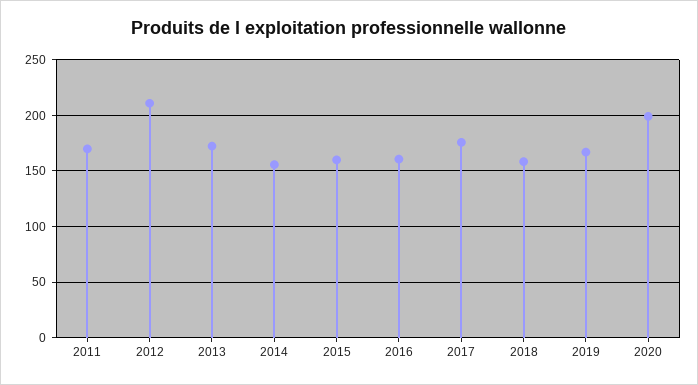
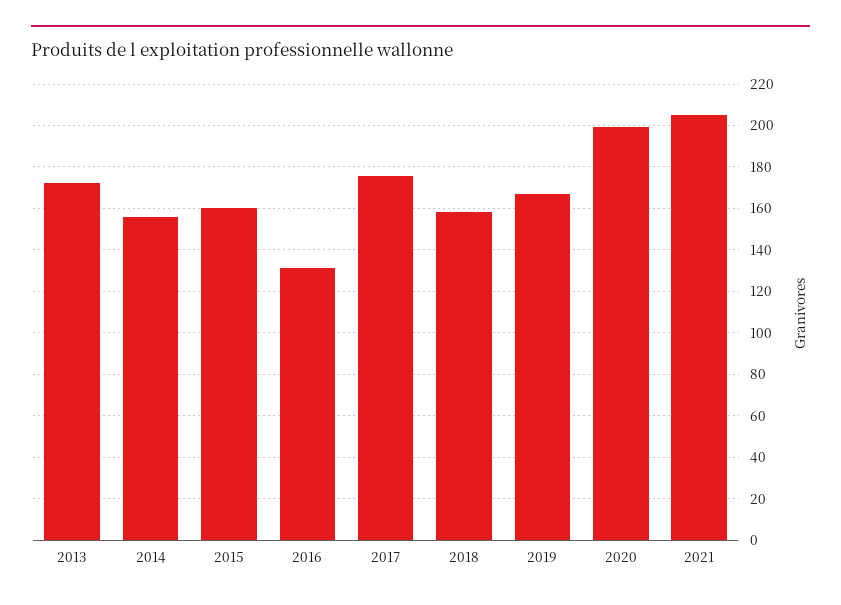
2011: 170 -> none
2012: 210 -> none
2016: 160 -> 130
2021: none -> 205

